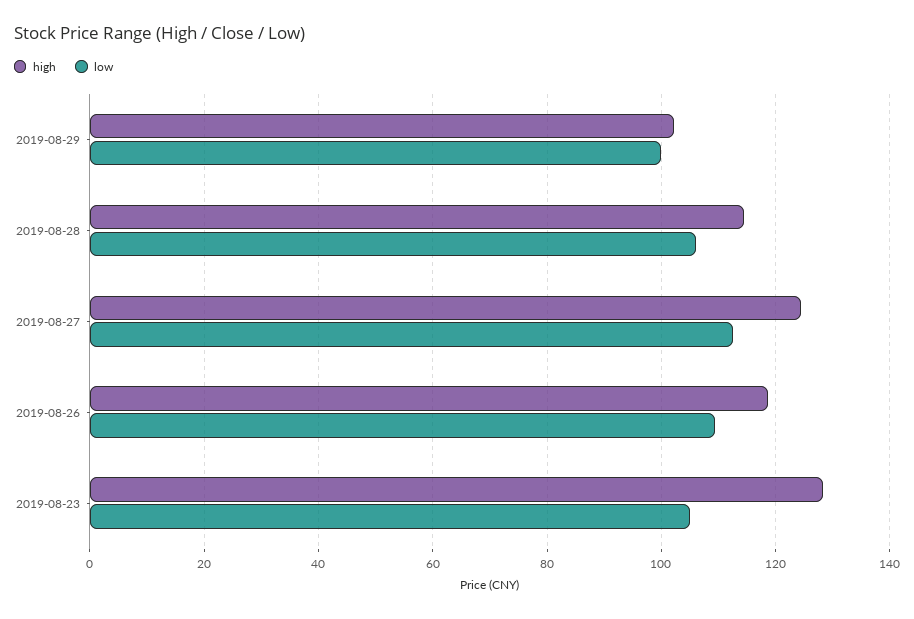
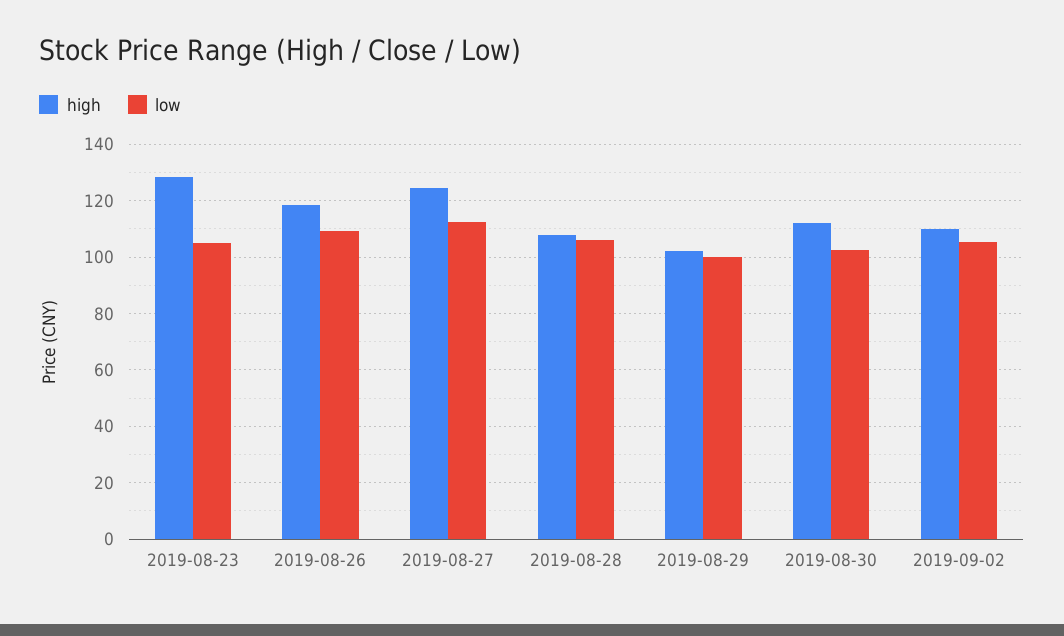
high, 2019-08-28: 114 -> 107.5
high, 2019-08-30: none -> 112.5
low, 2019-08-30: none -> 102.5
high, 2019-09-02: none -> 110
low, 2019-09-02: none -> 105

